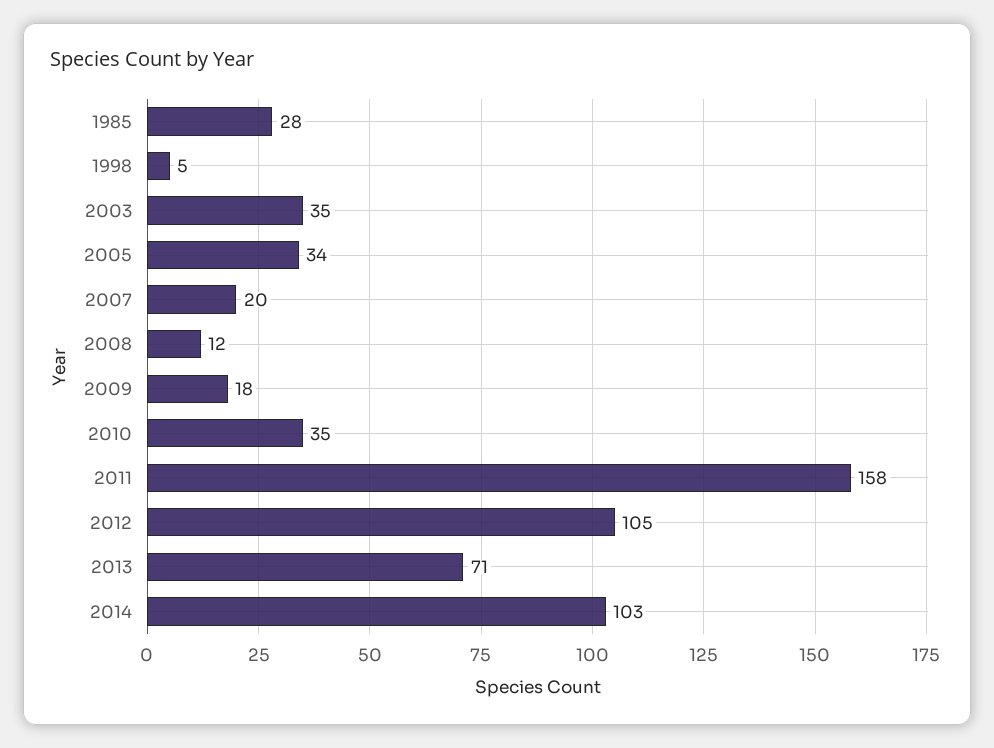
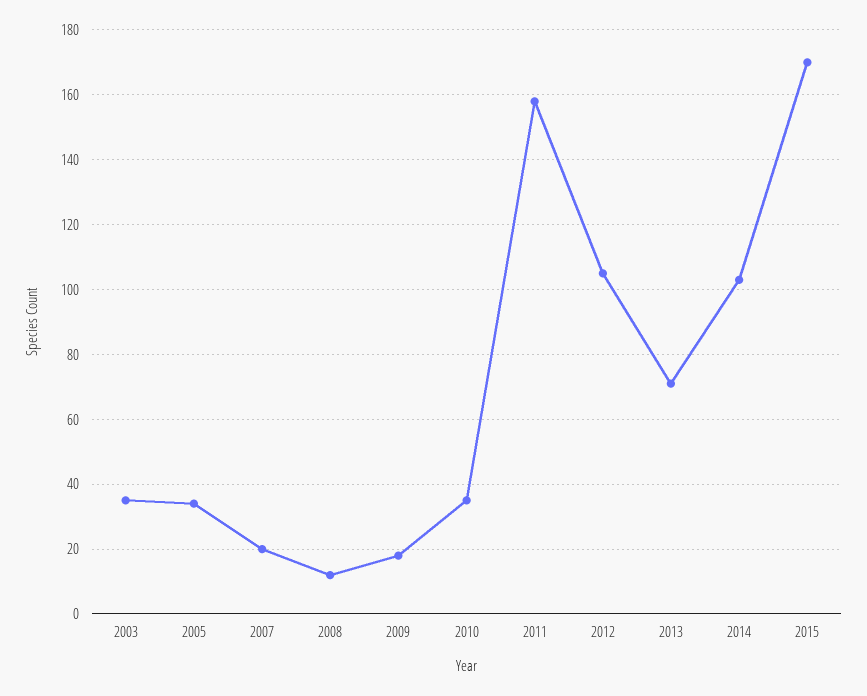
1985: 28 -> none
1998: 5 -> none
2015: none -> 170

